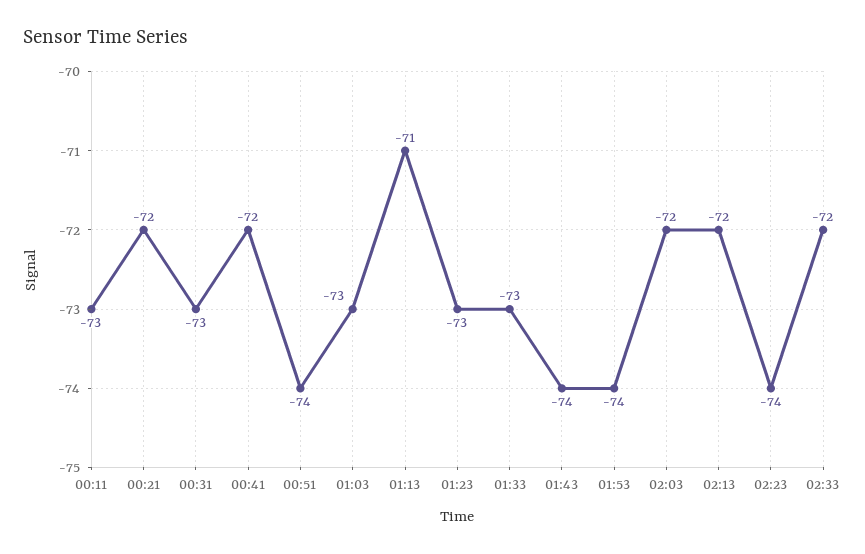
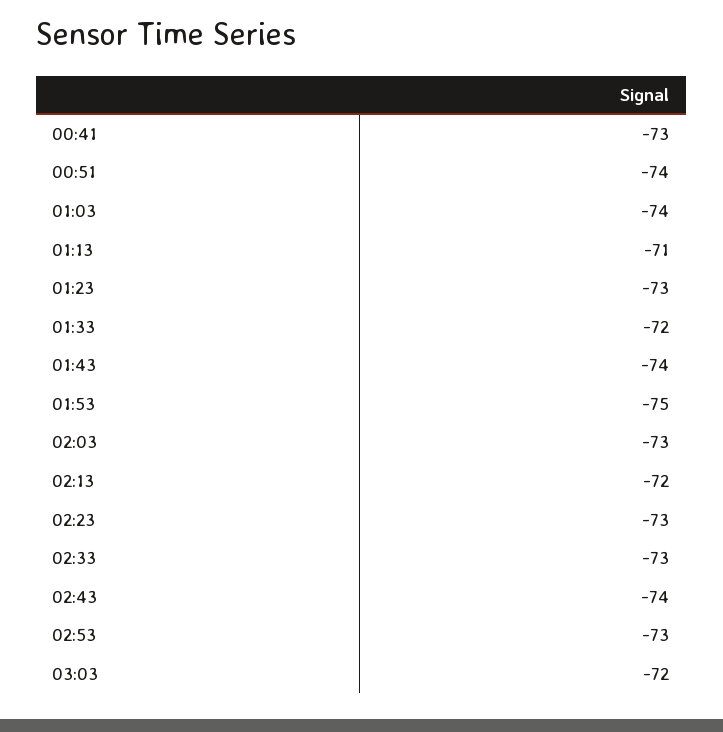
00:11: -73 -> none
00:21: -72 -> none
00:31: -73 -> none
00:41: -72 -> -73
01:03: -73 -> -74
01:33: -73 -> -72
01:53: -74 -> -75
02:03: -72 -> -73
02:23: -74 -> -73
02:33: -72 -> -73
02:43: none -> -74
02:53: none -> -73
03:03: none -> -72

